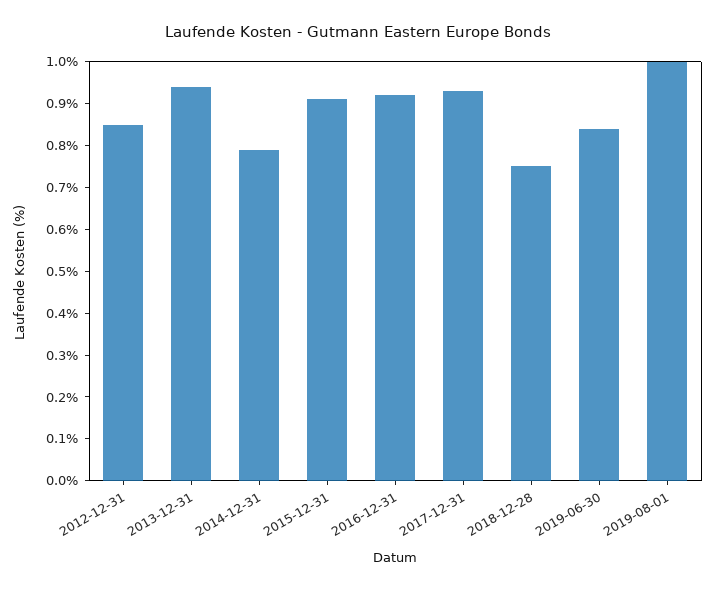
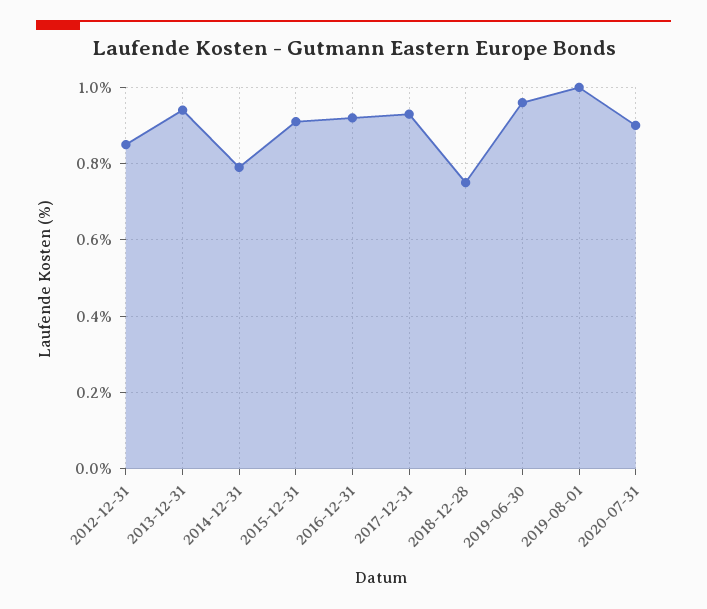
2019-06-30: 0.85 -> 0.95
2020-07-31: none -> 0.9

